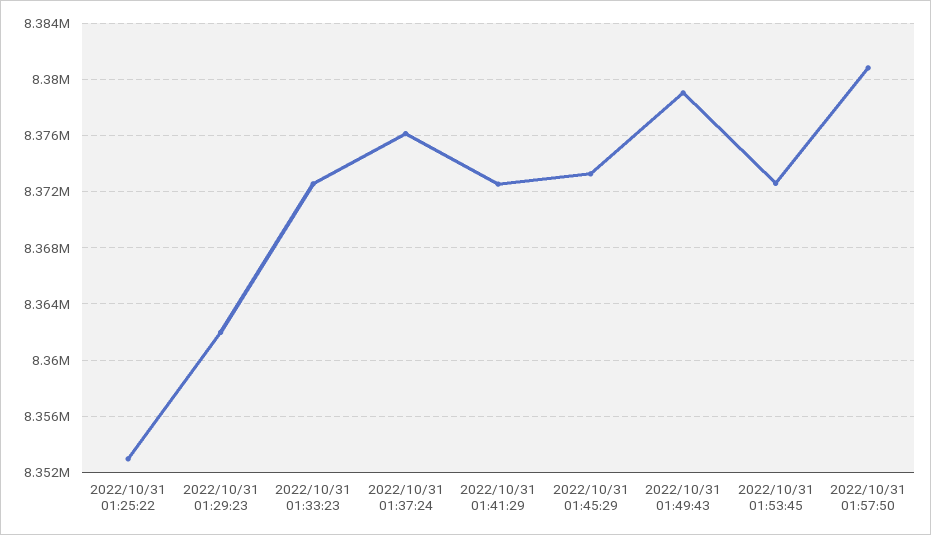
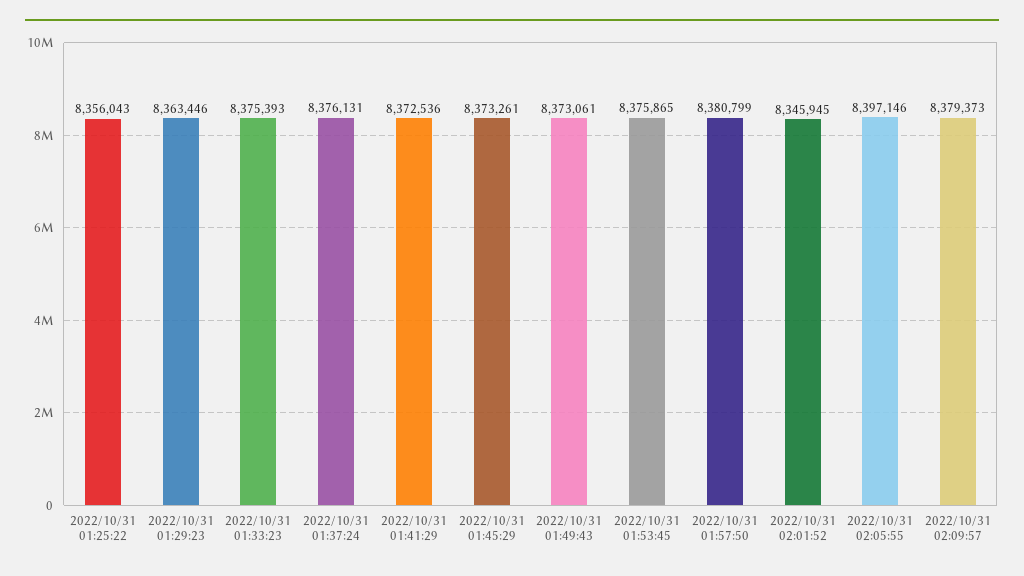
2022/10/31 01:25:22: 8353000 -> 8356043
2022/10/31 01:29:23: 8362000 -> 8363446
2022/10/31 01:33:23: 8372500 -> 8375393
2022/10/31 01:49:43: 8379000 -> 8373061
2022/10/31 01:53:45: 8372500 -> 8375865
2022/10/31 02:01:52: none -> 8345945
2022/10/31 02:05:55: none -> 8397146
2022/10/31 02:09:57: none -> 8379373

